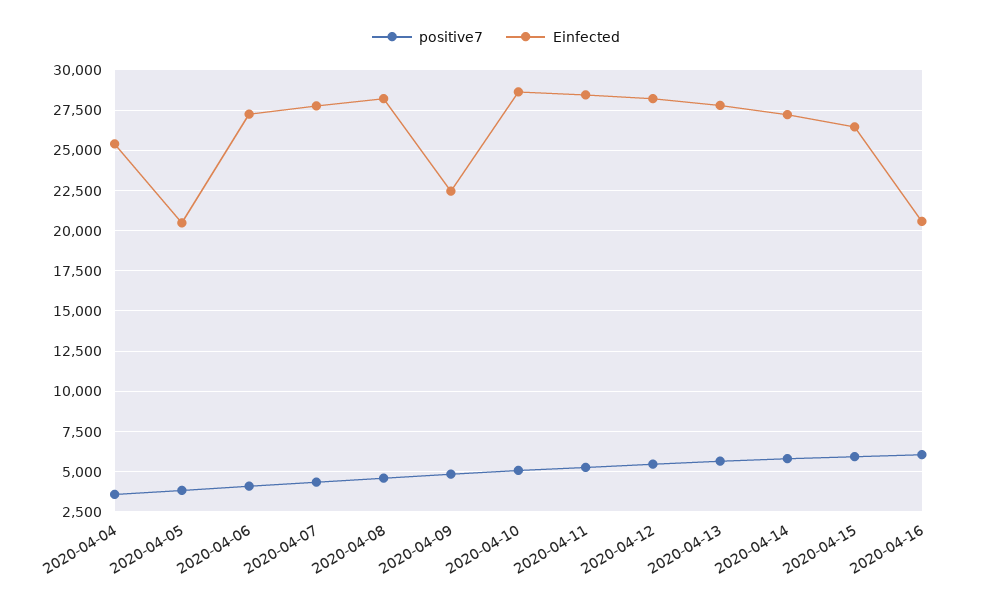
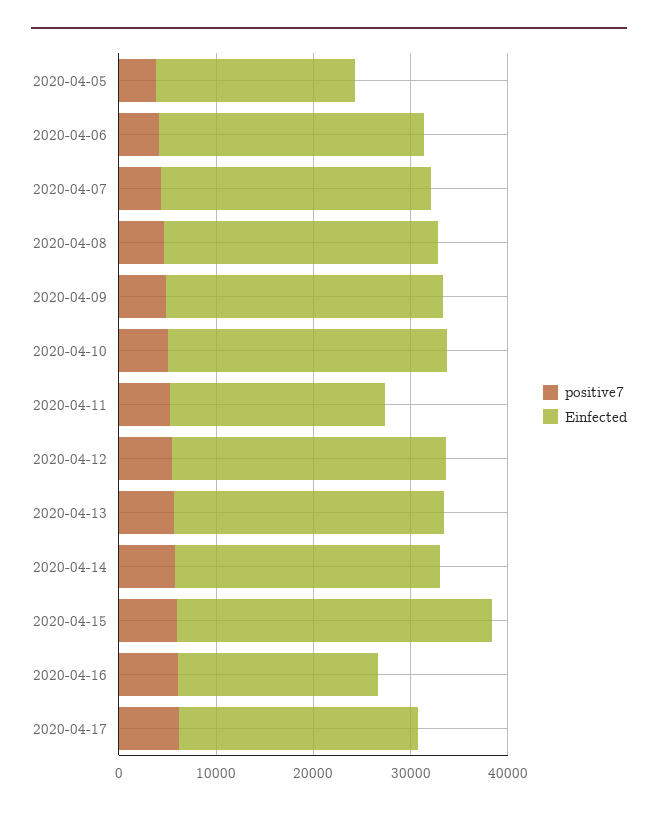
positive7, 2020-04-04: 3500 -> none
Einfected, 2020-04-04: 25500 -> none
Einfected, 2020-04-09: 22500 -> 28000
Einfected, 2020-04-11: 28500 -> 22000
Einfected, 2020-04-15: 26500 -> 32000
positive7, 2020-04-17: none -> 6000
Einfected, 2020-04-17: none -> 24000

